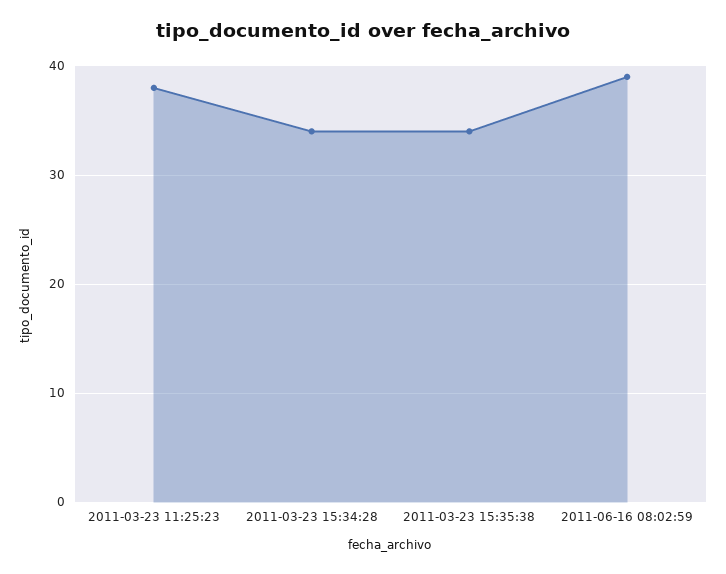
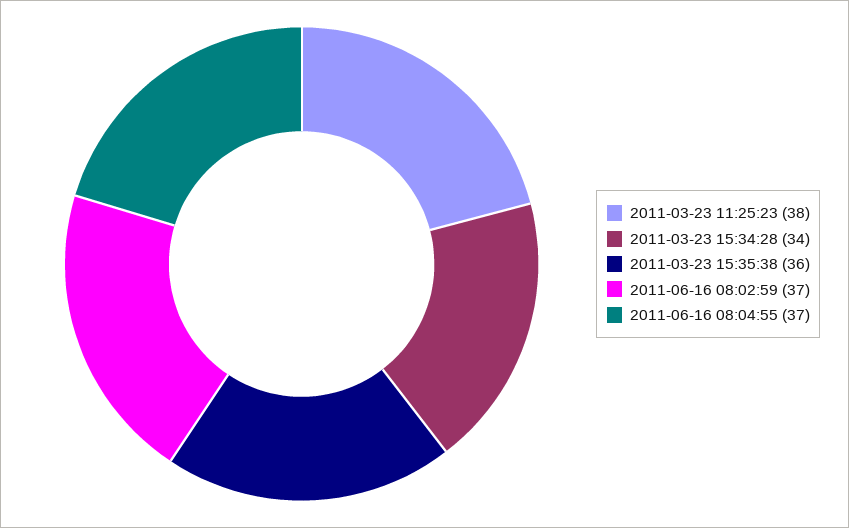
2011-03-23 15:35:38: 34 -> 36
2011-06-16 08:02:59: 39 -> 37
2011-06-16 08:04:55: none -> 37

